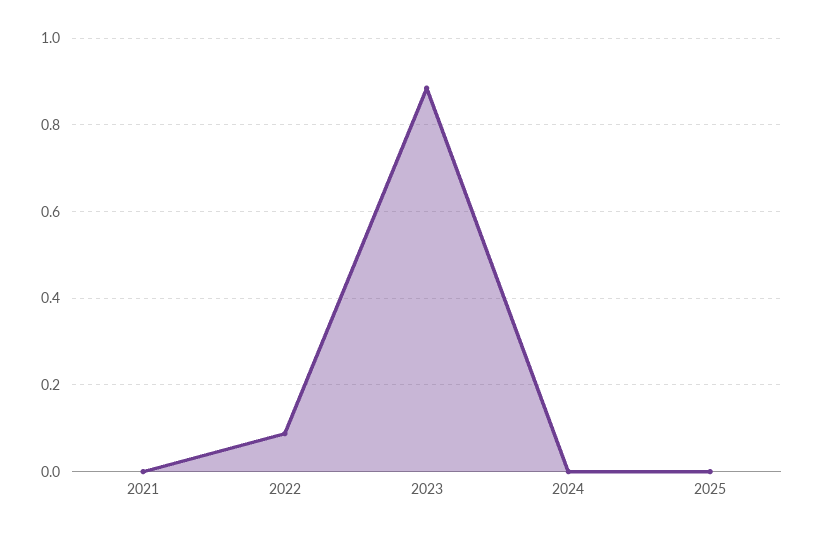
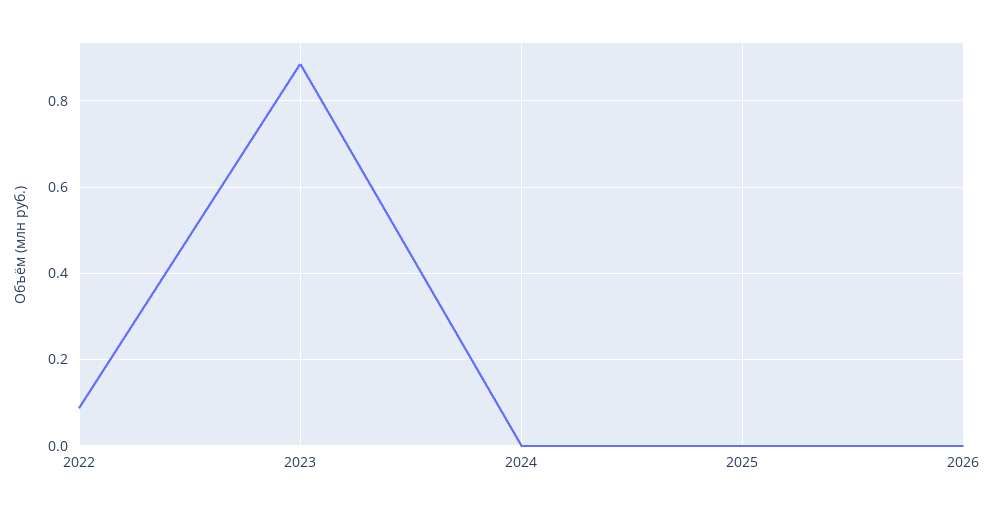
2021: 0 -> none
2026: none -> 0

